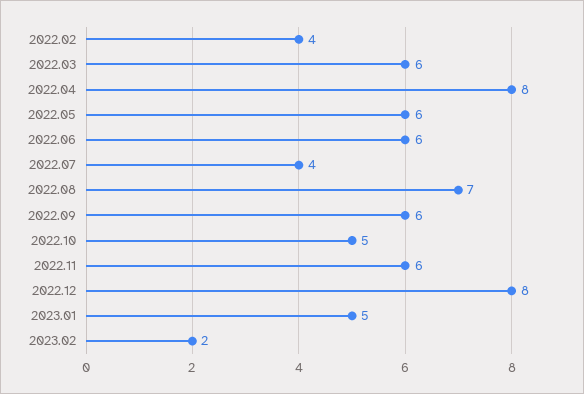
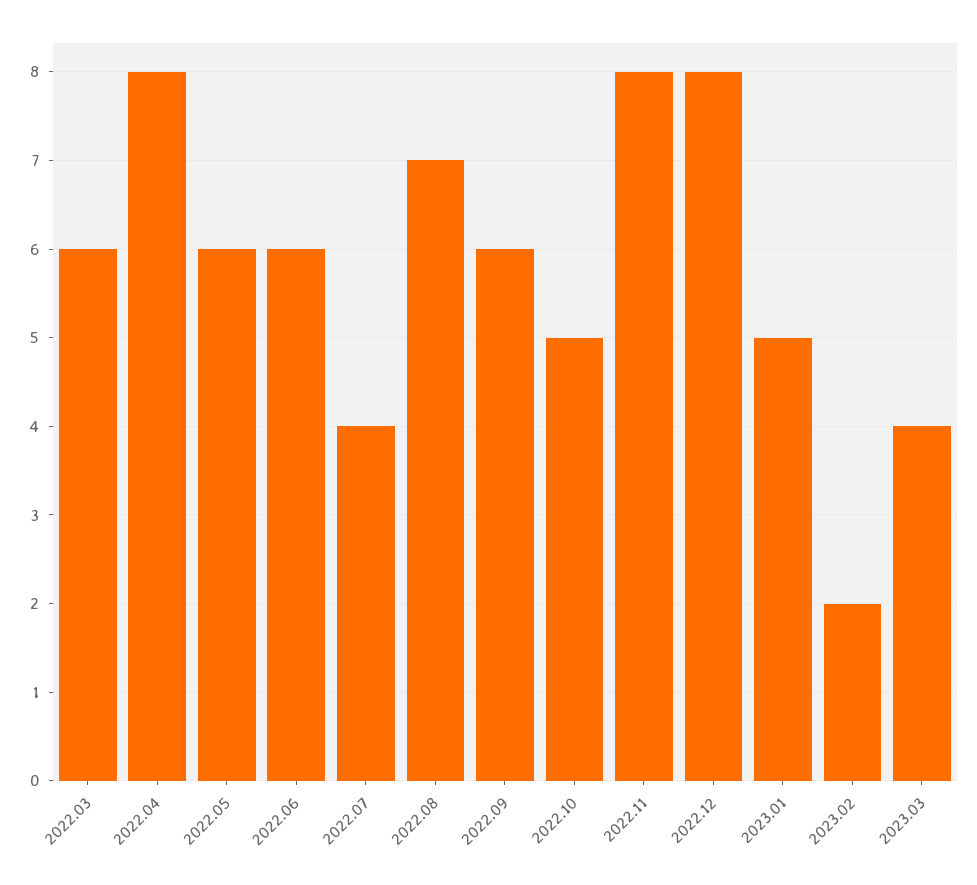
2022.02: 4 -> none
2022.11: 6 -> 8
2023.03: none -> 4

